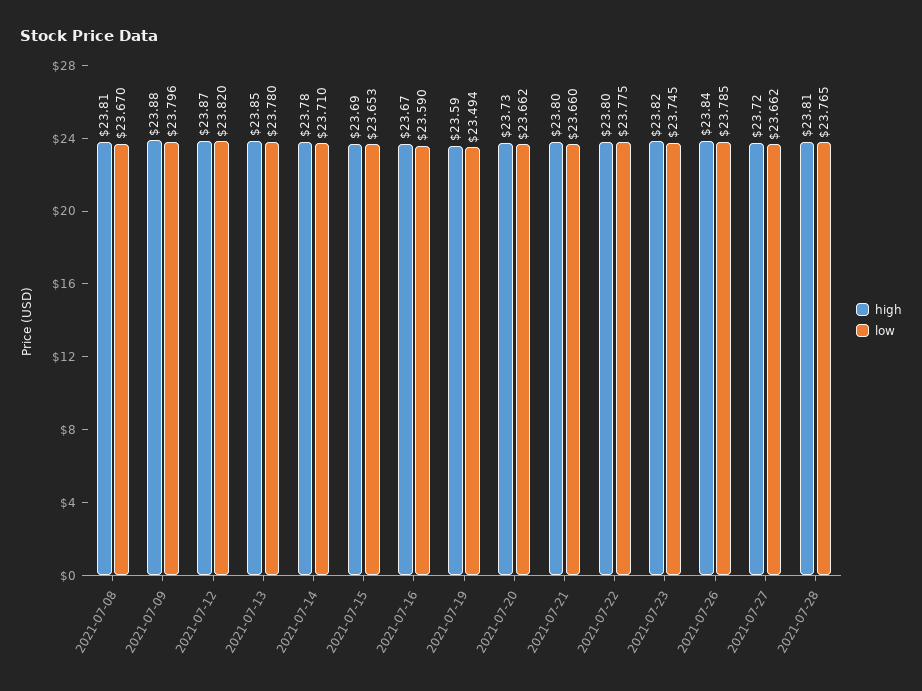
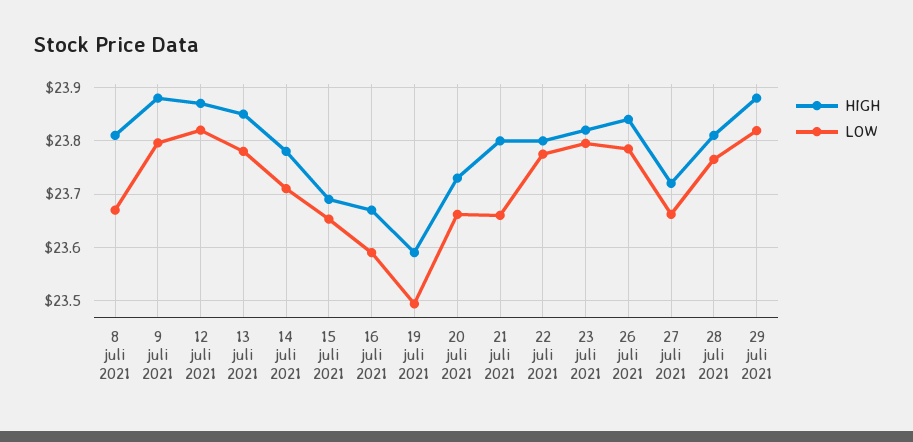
low, 2021-07-23: 23.745 -> 23.8
high, 29 juli 2021: none -> 23.88
low, 29 juli 2021: none -> 23.82

